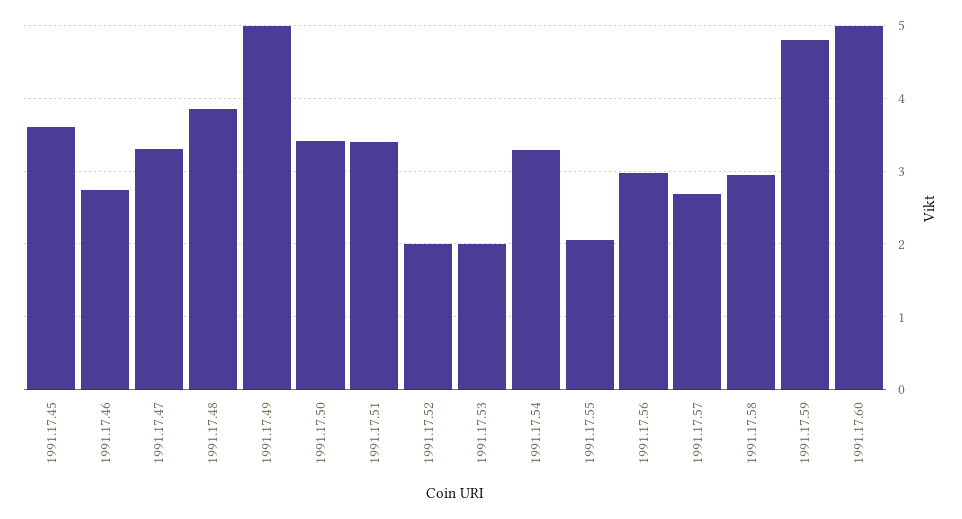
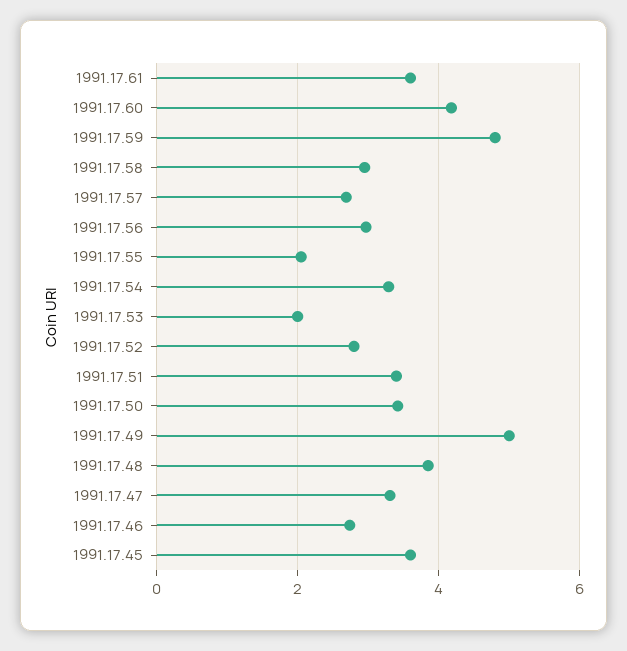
1991.17.52: 2 -> 2.8
1991.17.60: 5 -> 4.2
1991.17.61: none -> 3.6

